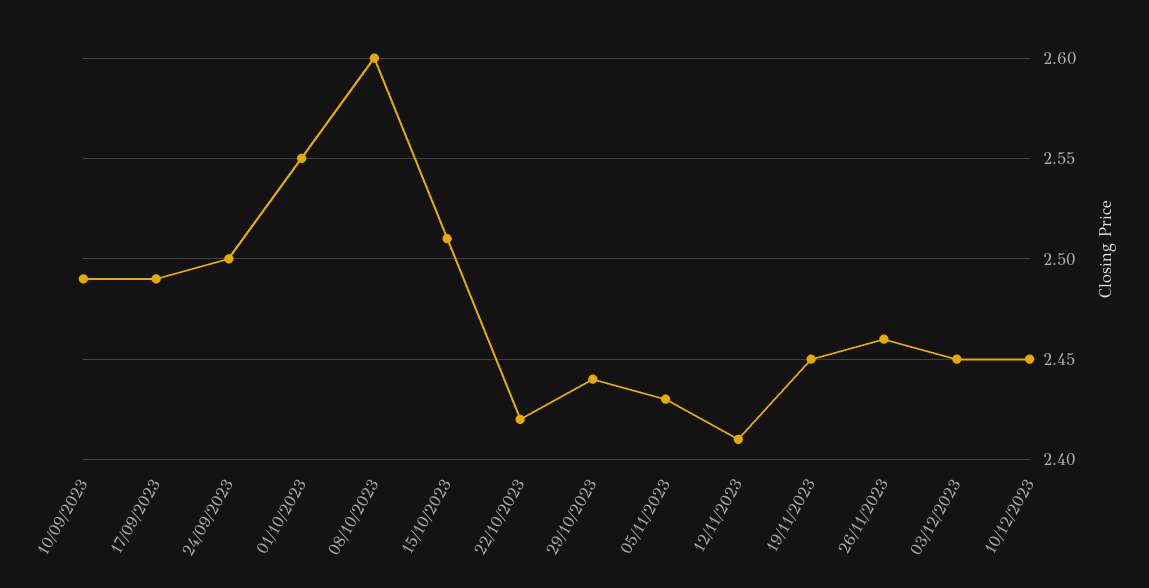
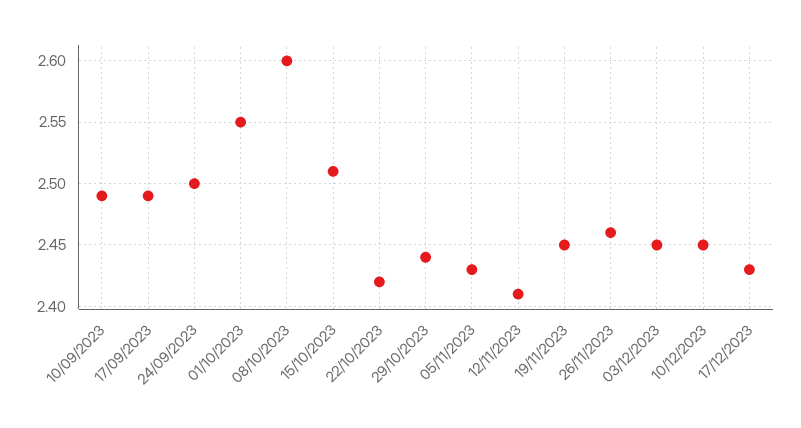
17/12/2023: none -> 2.43

